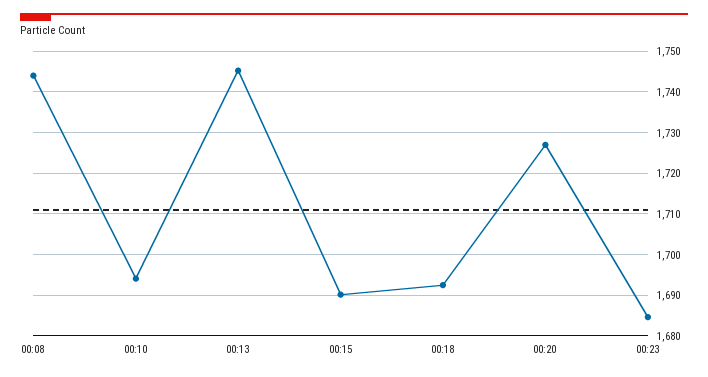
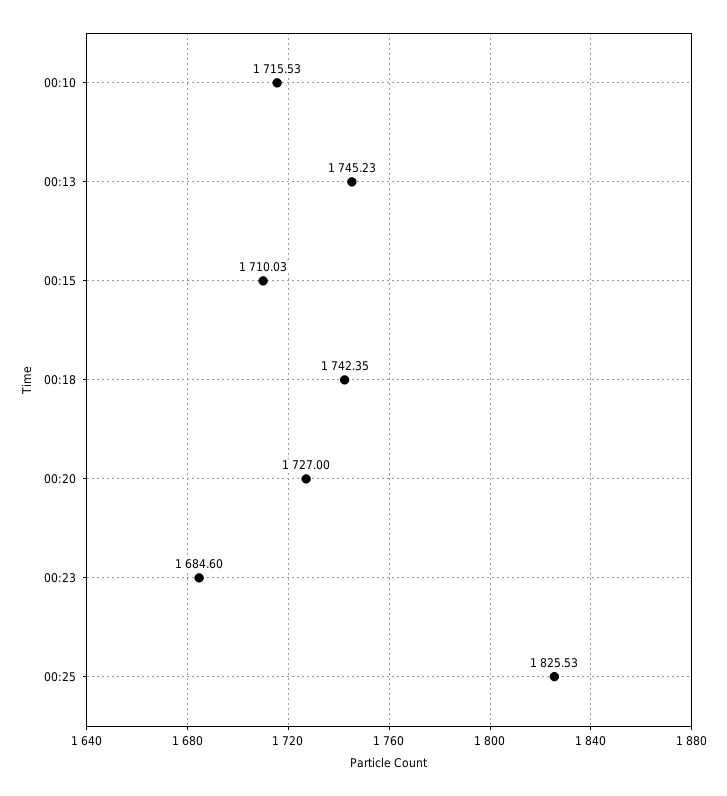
00:08: 1744 -> none
00:10: 1694 -> 1715.53
00:15: 1690 -> 1710.03
00:18: 1692 -> 1742.35
00:25: none -> 1825.53

